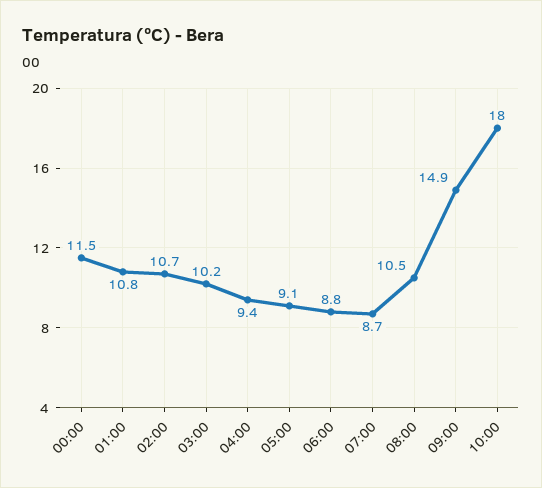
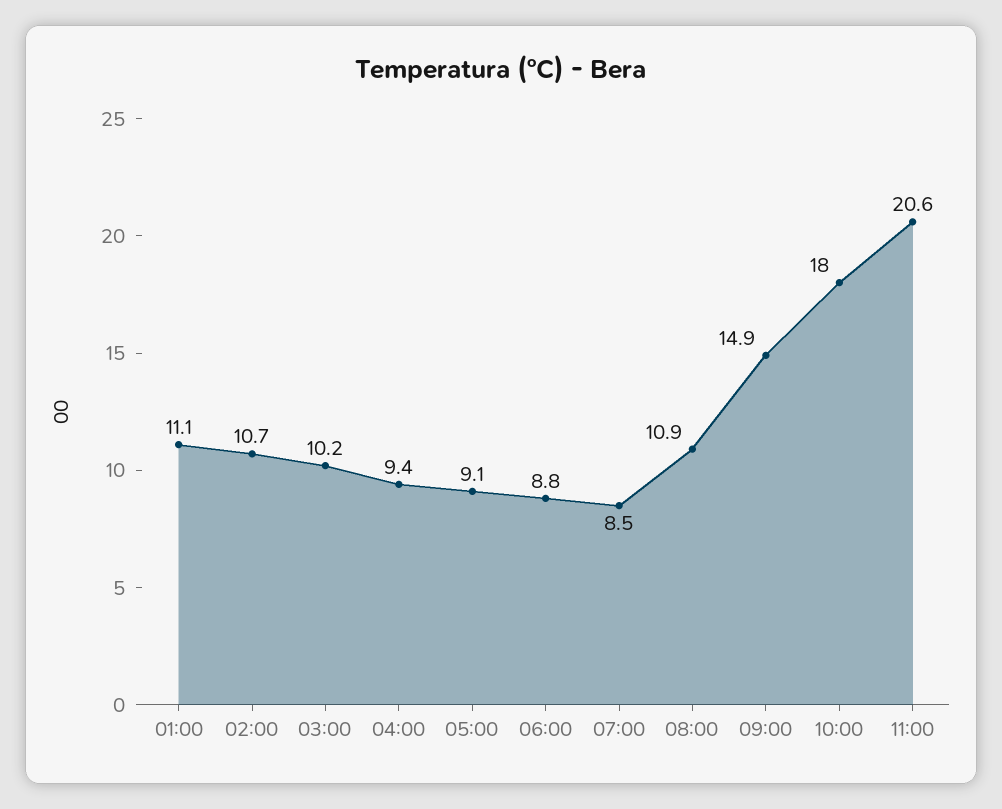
00:00: 11.5 -> none
01:00: 10.8 -> 11.1
07:00: 8.7 -> 8.5
08:00: 10.5 -> 10.9
11:00: none -> 20.6

